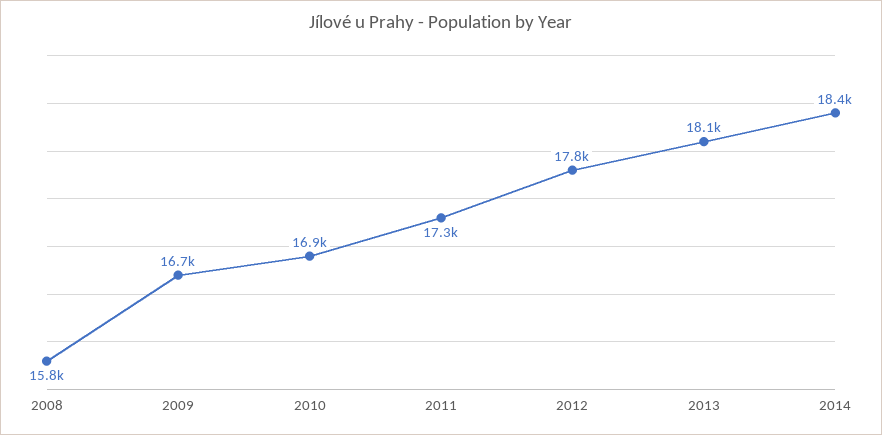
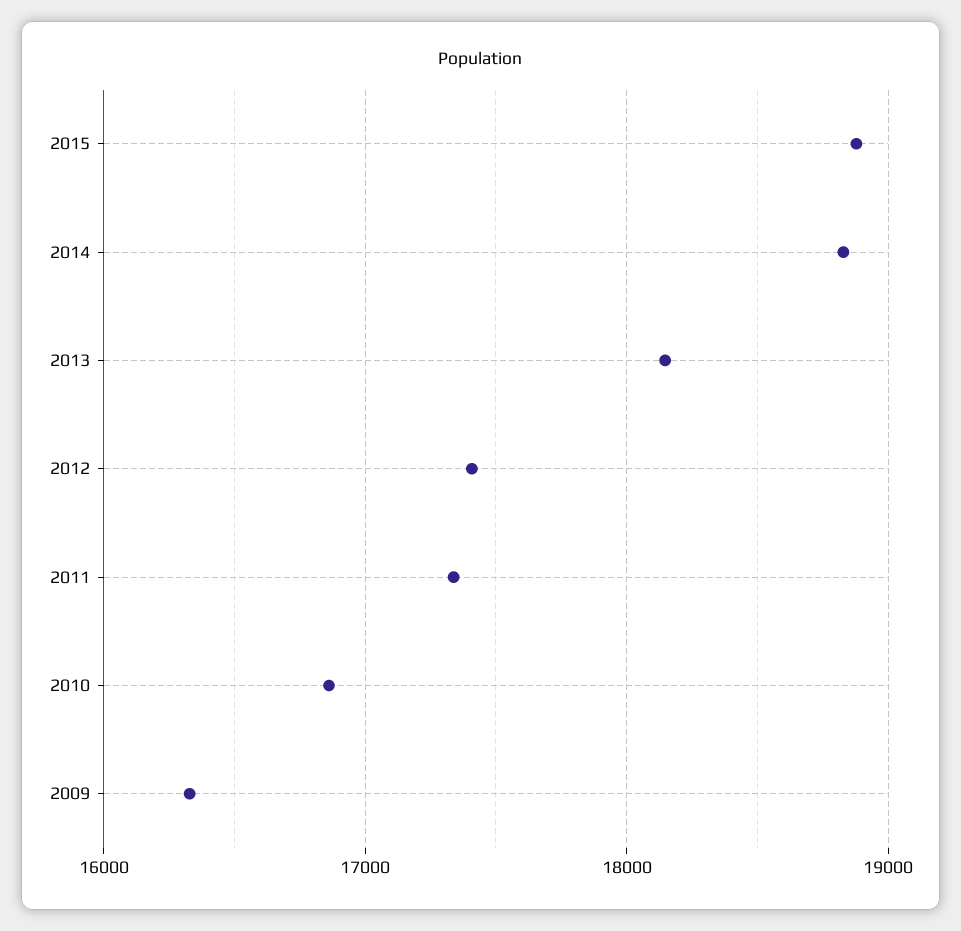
2008: 15800 -> none
2009: 16700 -> 16300
2012: 17800 -> 17400
2014: 18400 -> 18800
2015: none -> 18900

